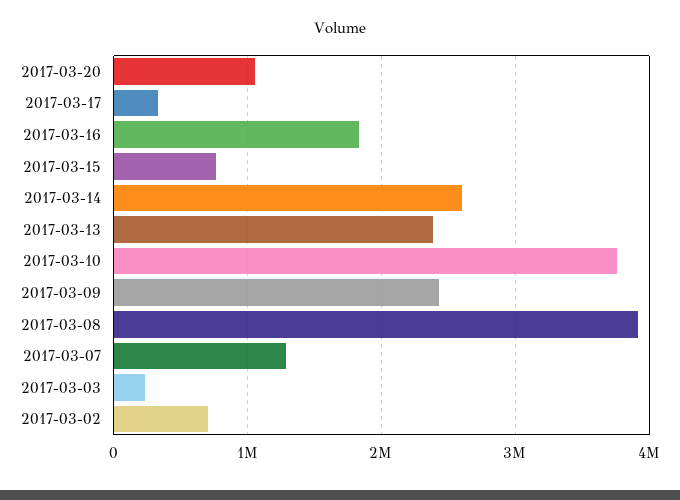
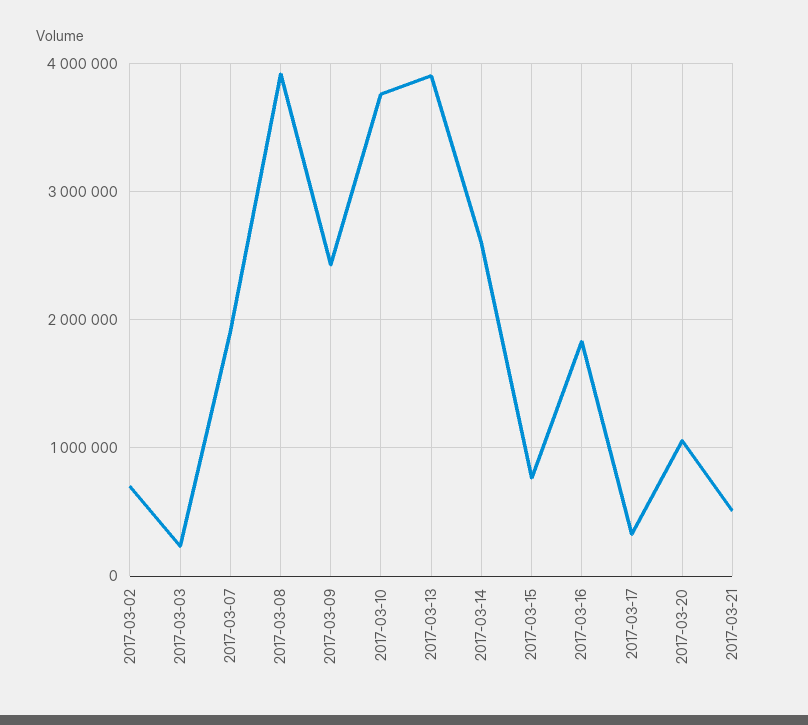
2017-03-13: 2400000 -> 3900000
2017-03-07: 1300000 -> 1900000
2017-03-21: none -> 500000

